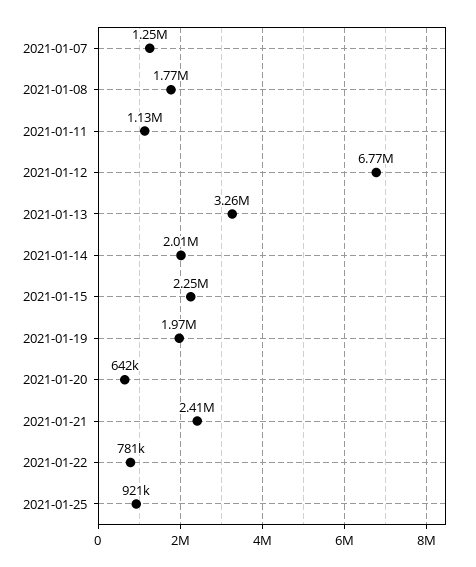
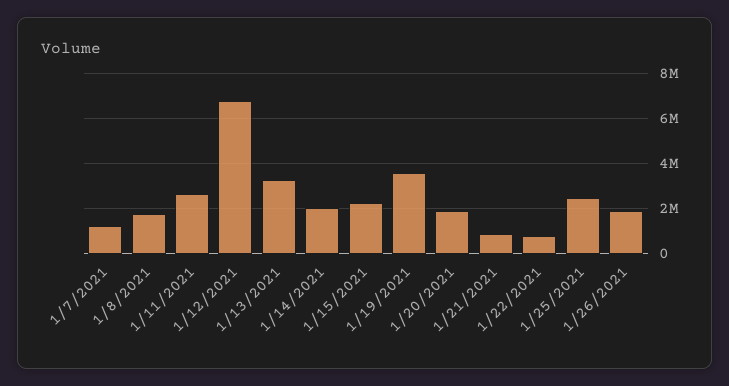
2021-01-11: 1130000 -> 2500000
2021-01-19: 1970000 -> 3500000
2021-01-20: 642000 -> 2000000
2021-01-21: 2410000 -> 1000000
2021-01-25: 921000 -> 2500000
1/26/2021: none -> 2000000

